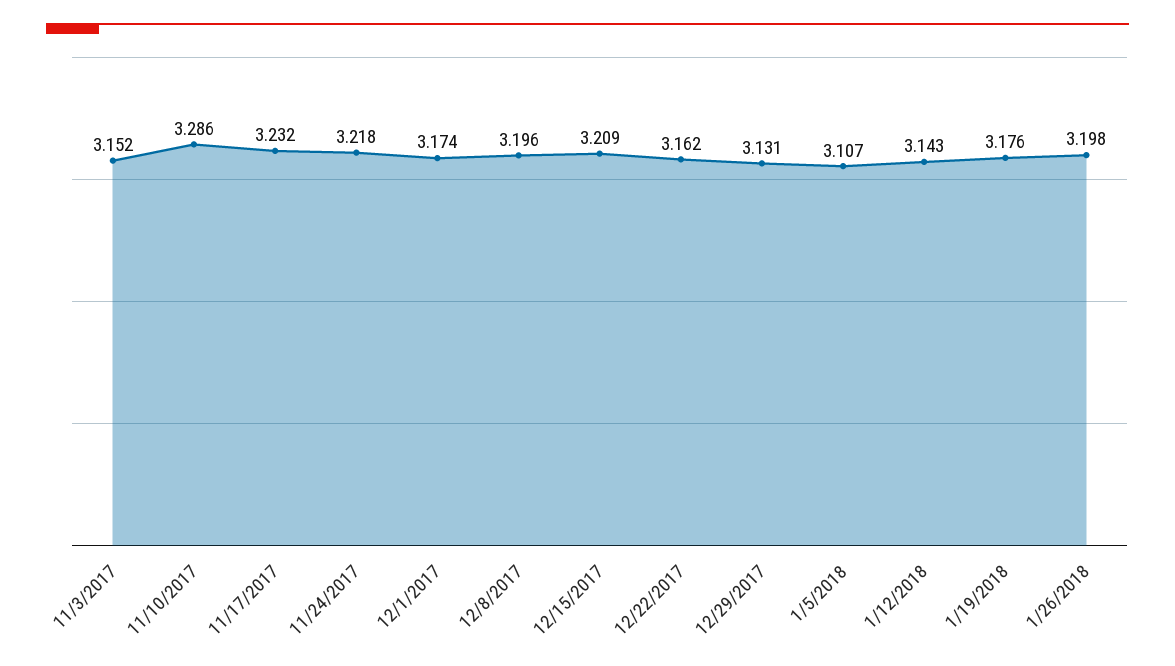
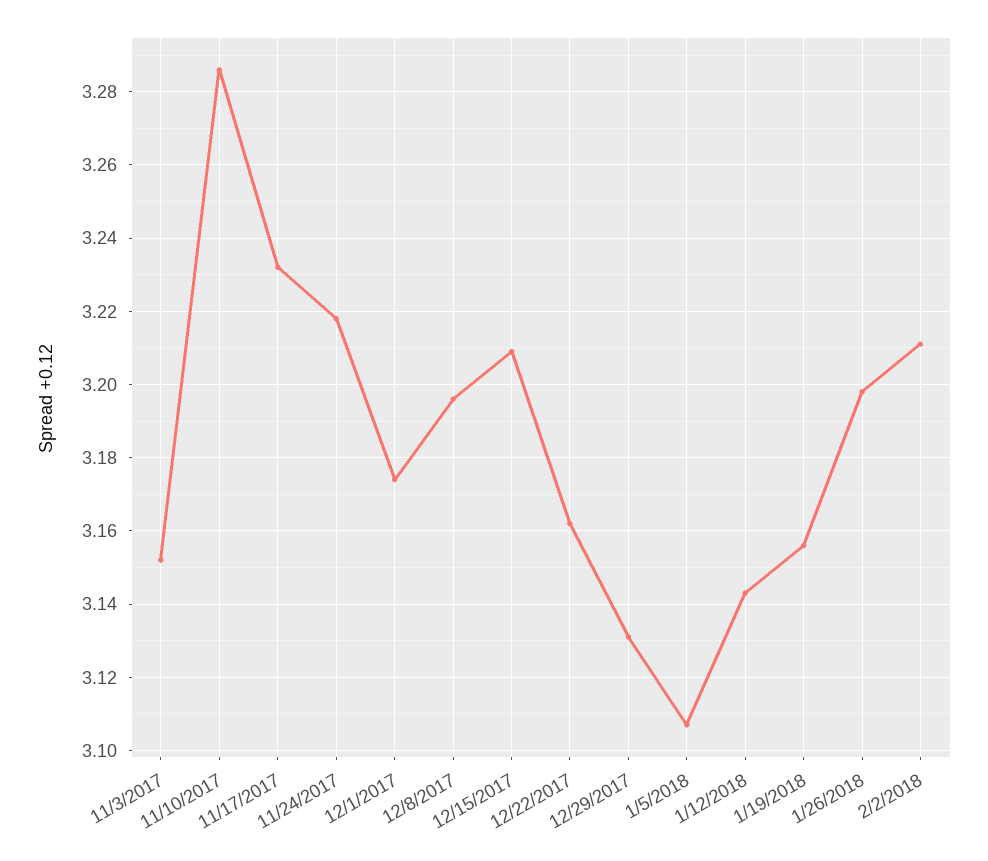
1/19/2018: 3.176 -> 3.155
2/2/2018: none -> 3.21

